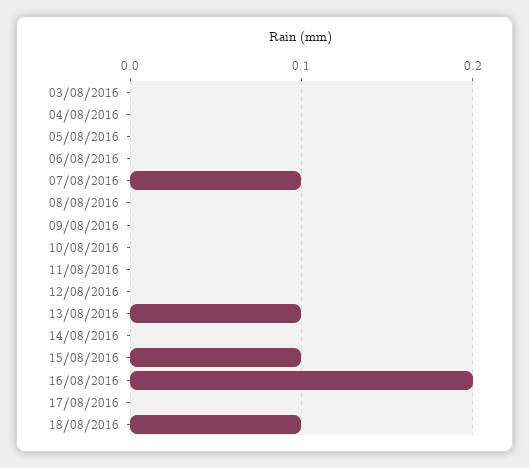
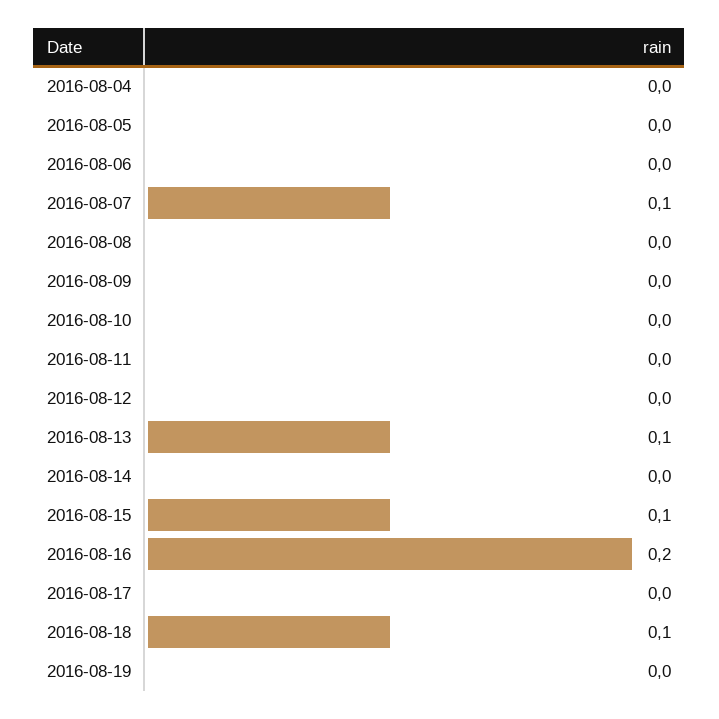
03/08/2016: 0 -> none
2016-08-19: none -> 0

